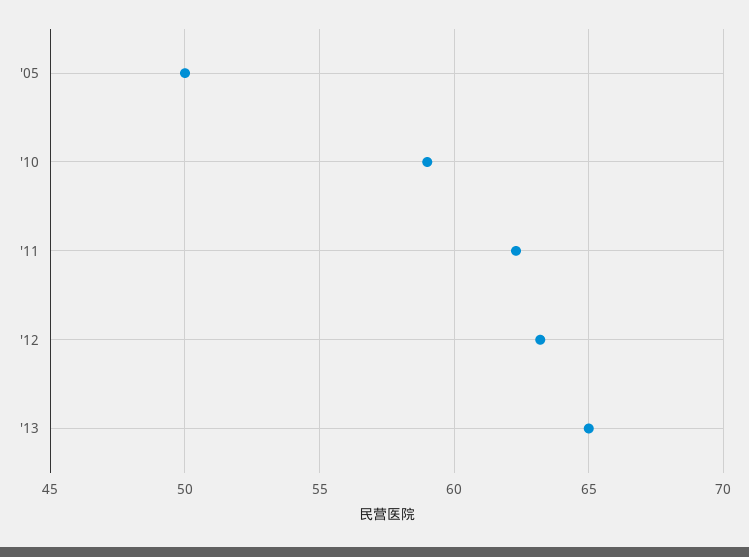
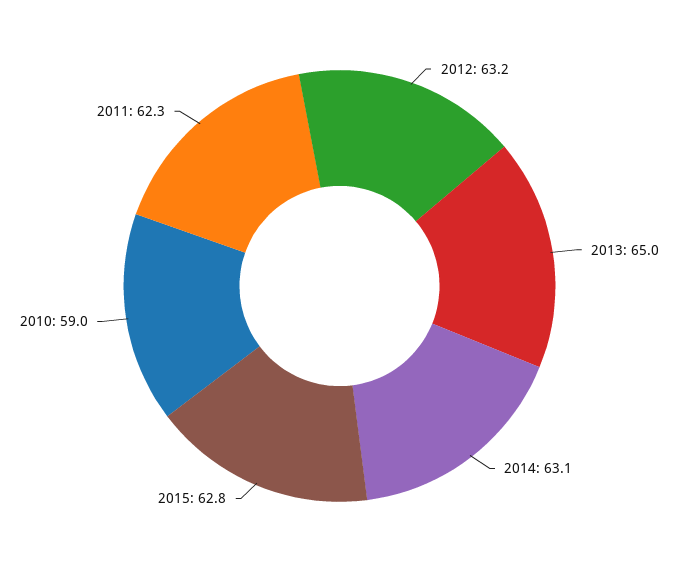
'05: 50 -> none
2014: none -> 63.1
2015: none -> 62.8

